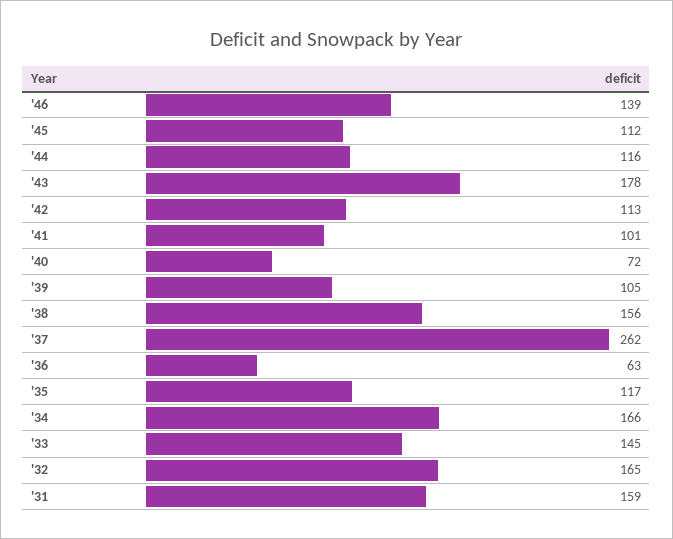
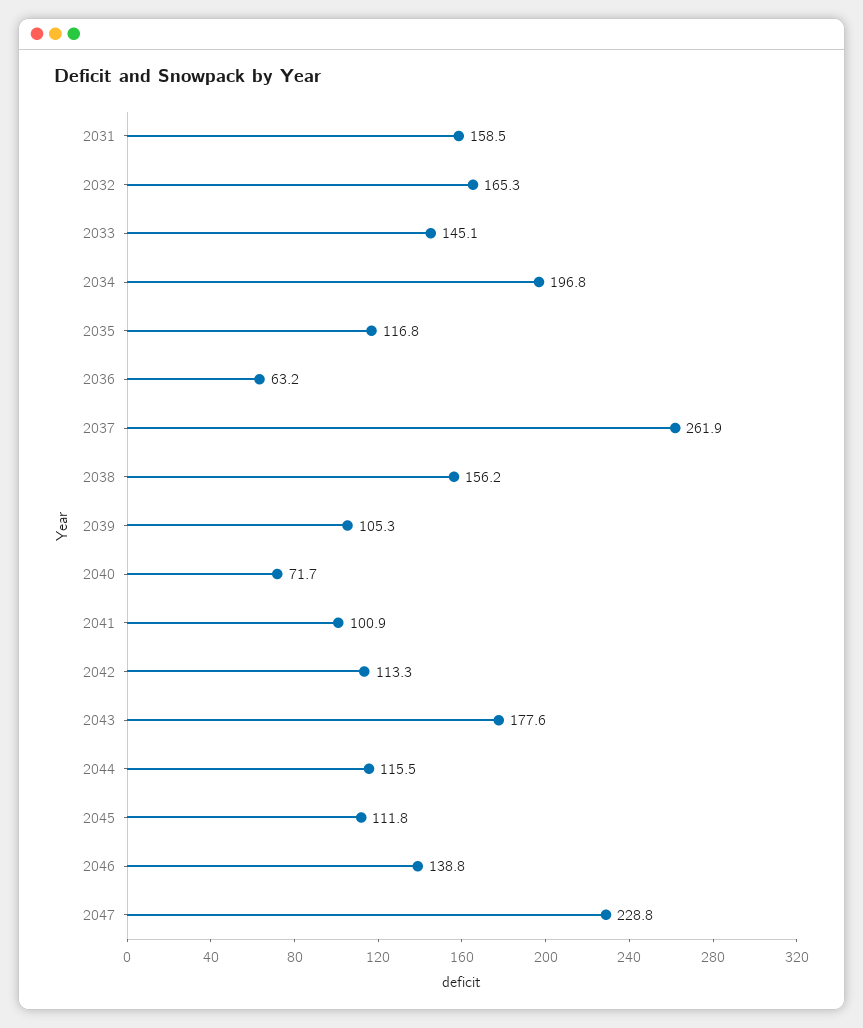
'34: 166 -> 196.8
2047: none -> 228.8

